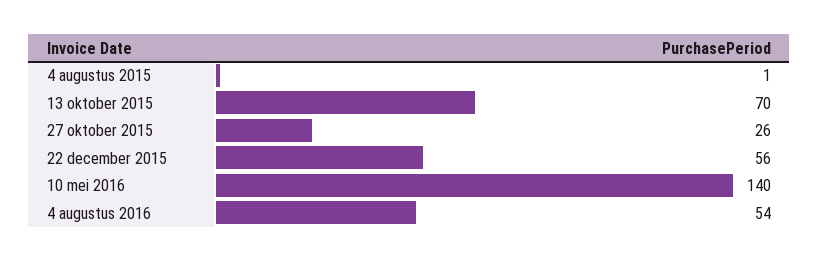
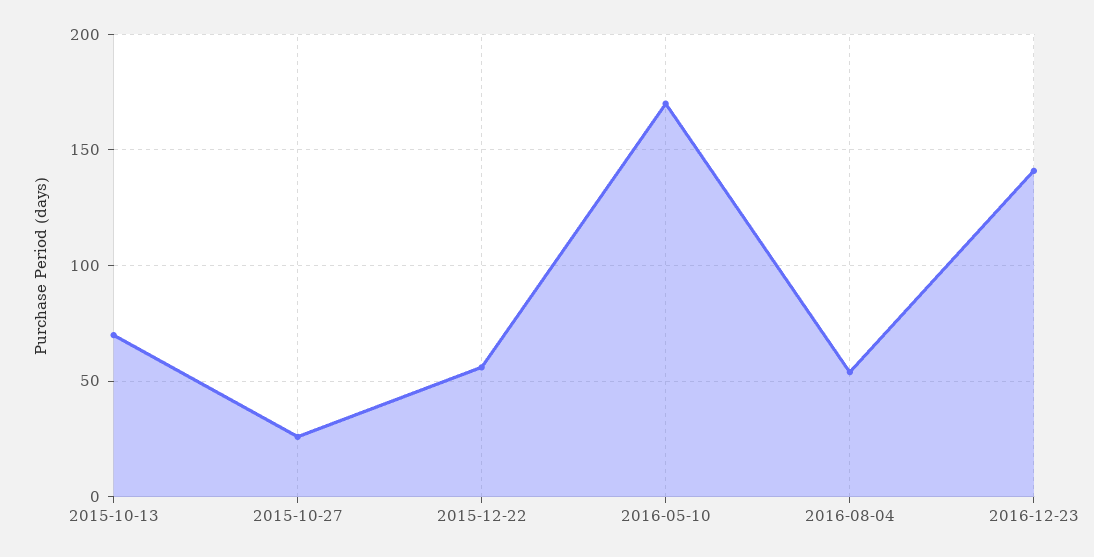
4 augustus 2015: 1 -> none
10 mei 2016: 140 -> 170
2016-12-23: none -> 140

